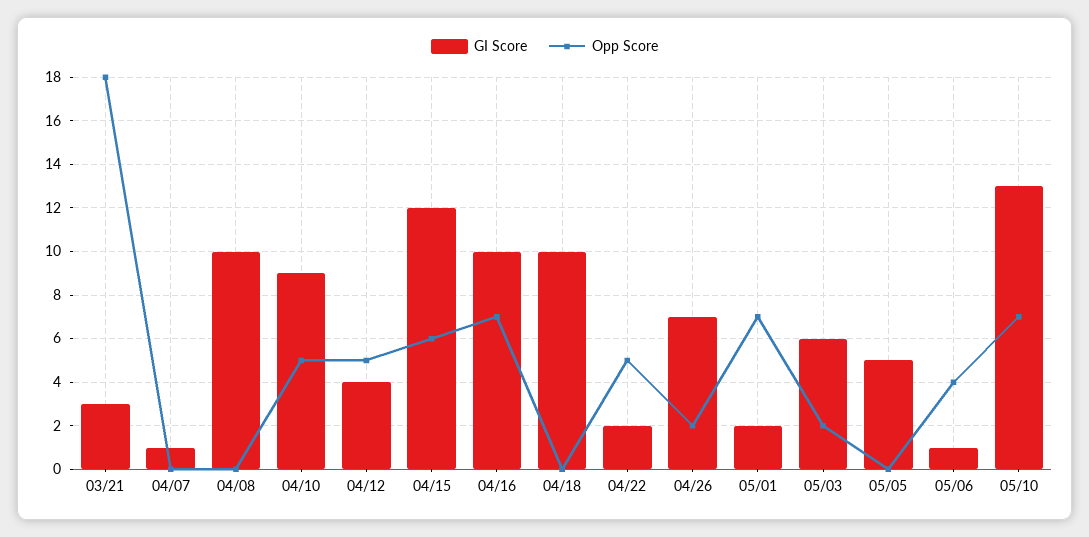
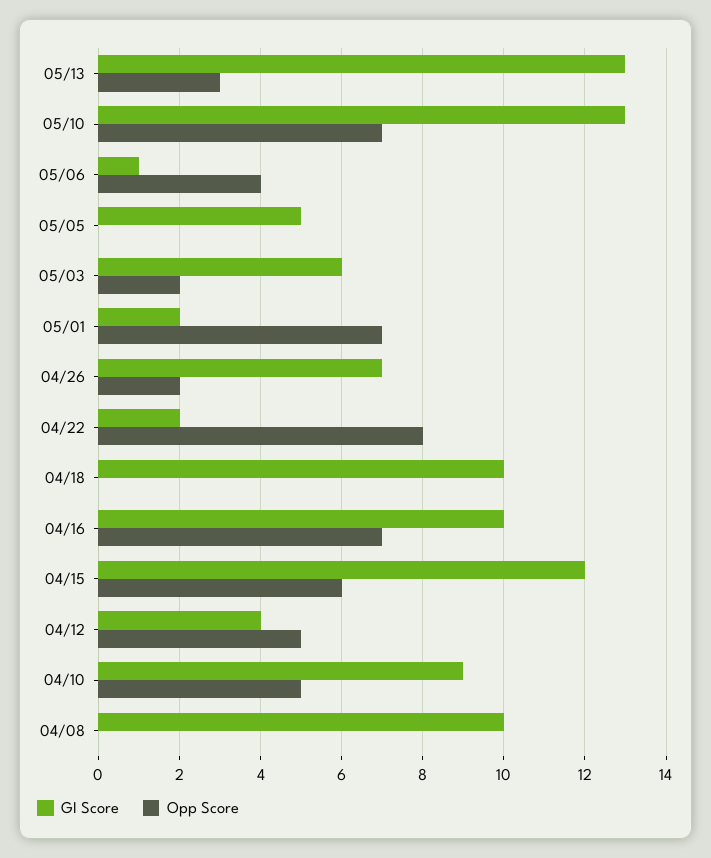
GI Score, 03/21: 3 -> none
Opp Score, 03/21: 18 -> none
GI Score, 04/07: 1 -> none
Opp Score, 04/07: 0 -> none
Opp Score, 04/22: 5 -> 8
GI Score, 05/13: none -> 13
Opp Score, 05/13: none -> 3

